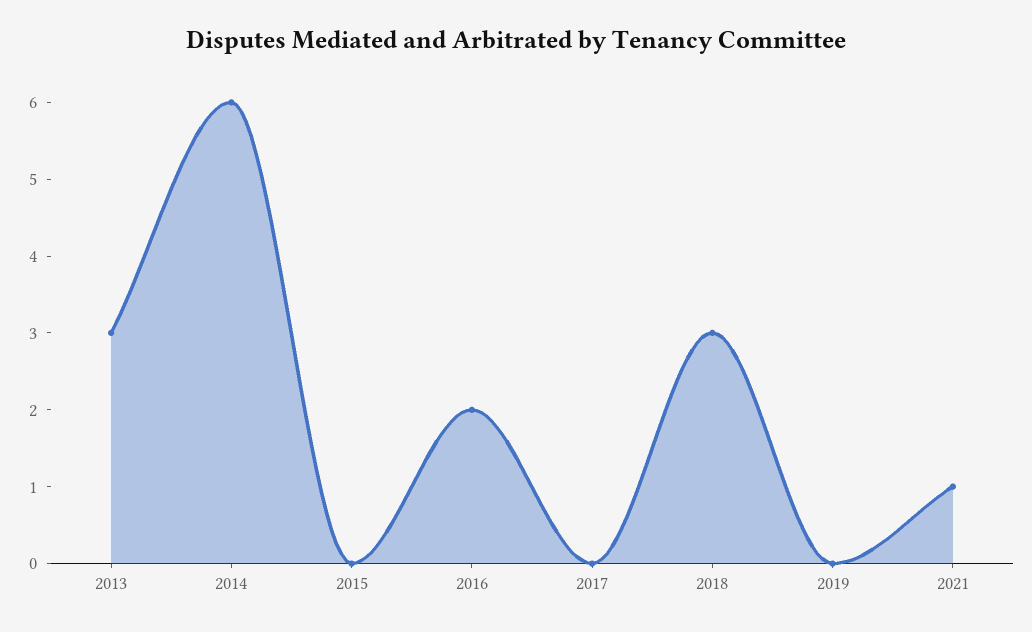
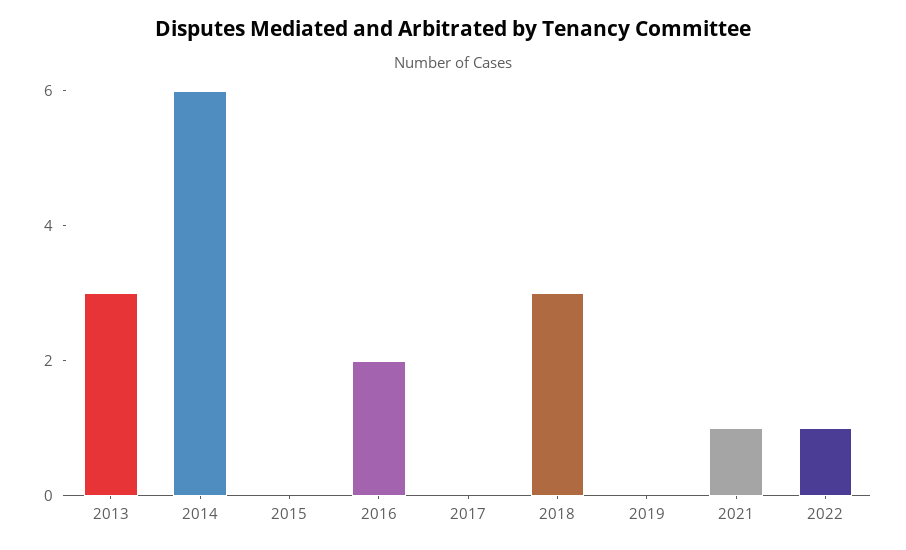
2022: none -> 1

